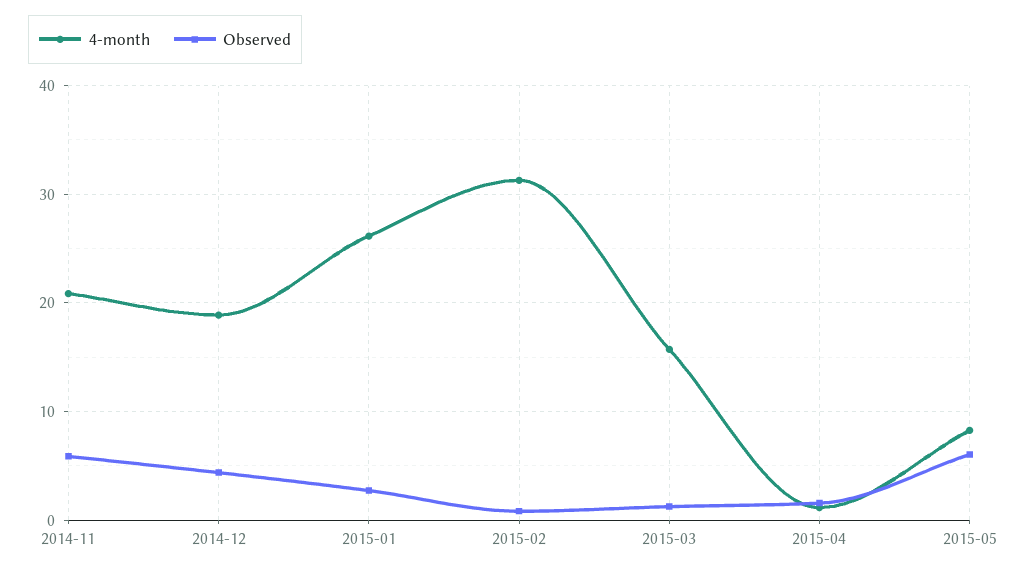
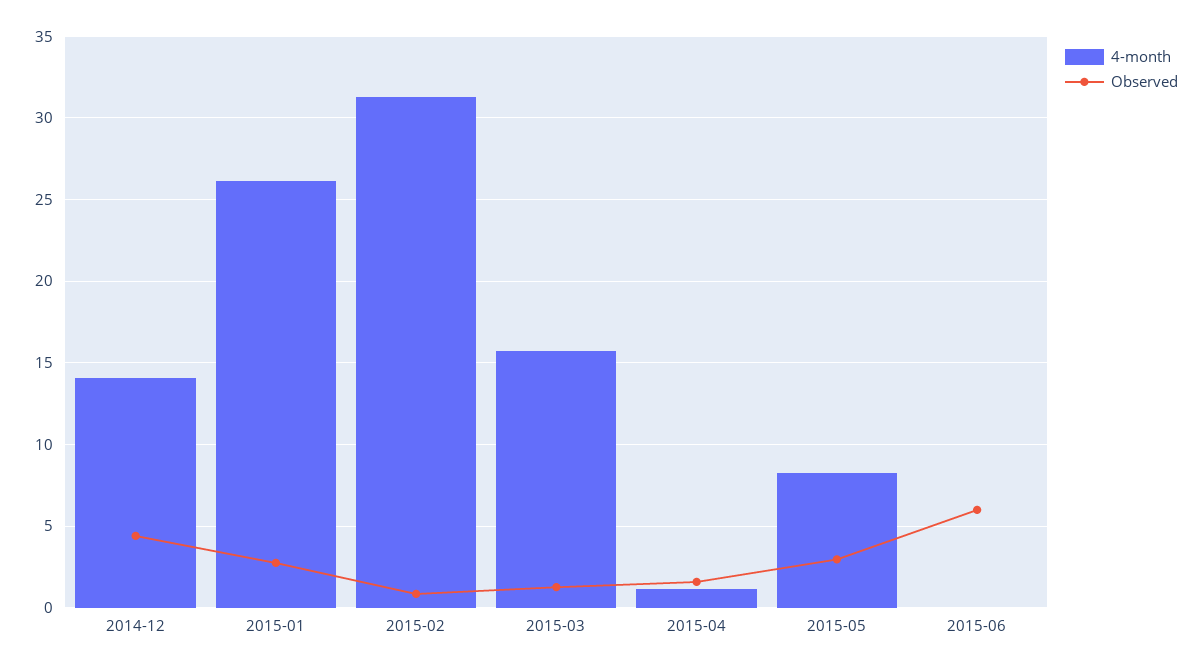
4-month, 2014-11: 21 -> none
Observed, 2014-11: 6 -> none
4-month, 2014-12: 19 -> 14
Observed, 2015-05: 6 -> 3
4-month, 2015-06: none -> 0
Observed, 2015-06: none -> 6

